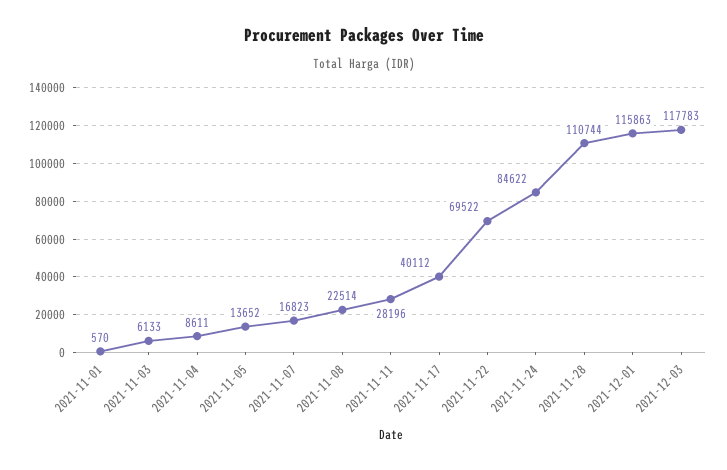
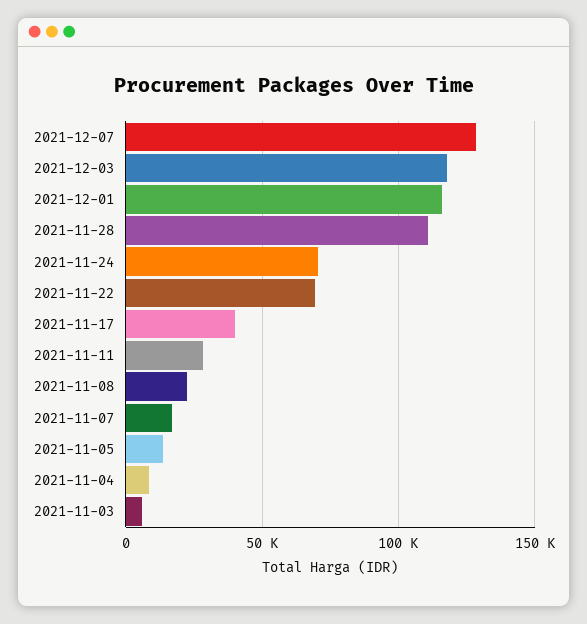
2021-11-01: 570 -> none
2021-11-24: 84622 -> 70000
2021-12-07: none -> 130000

